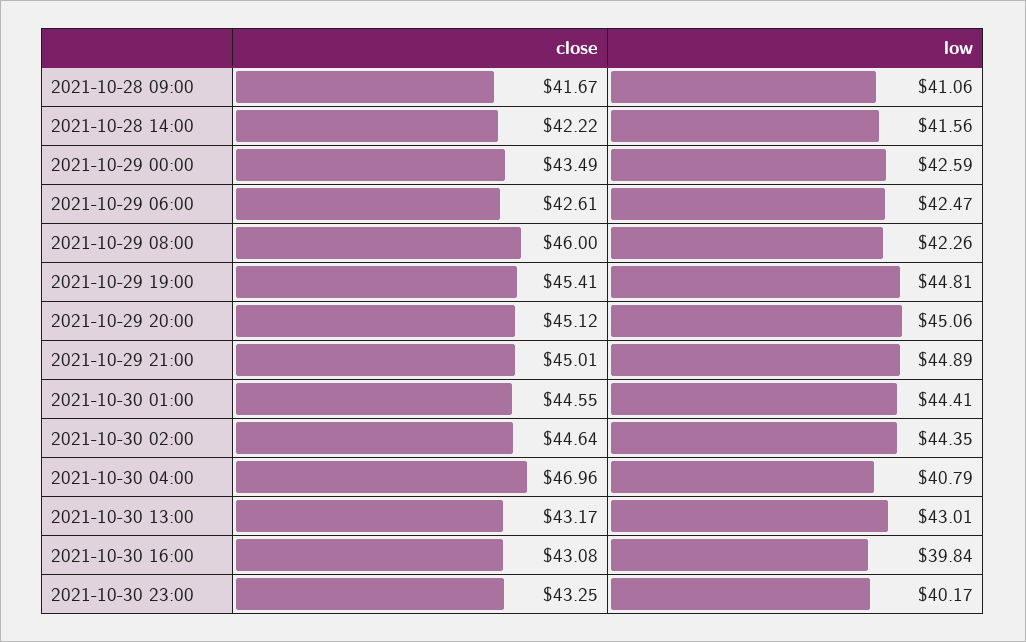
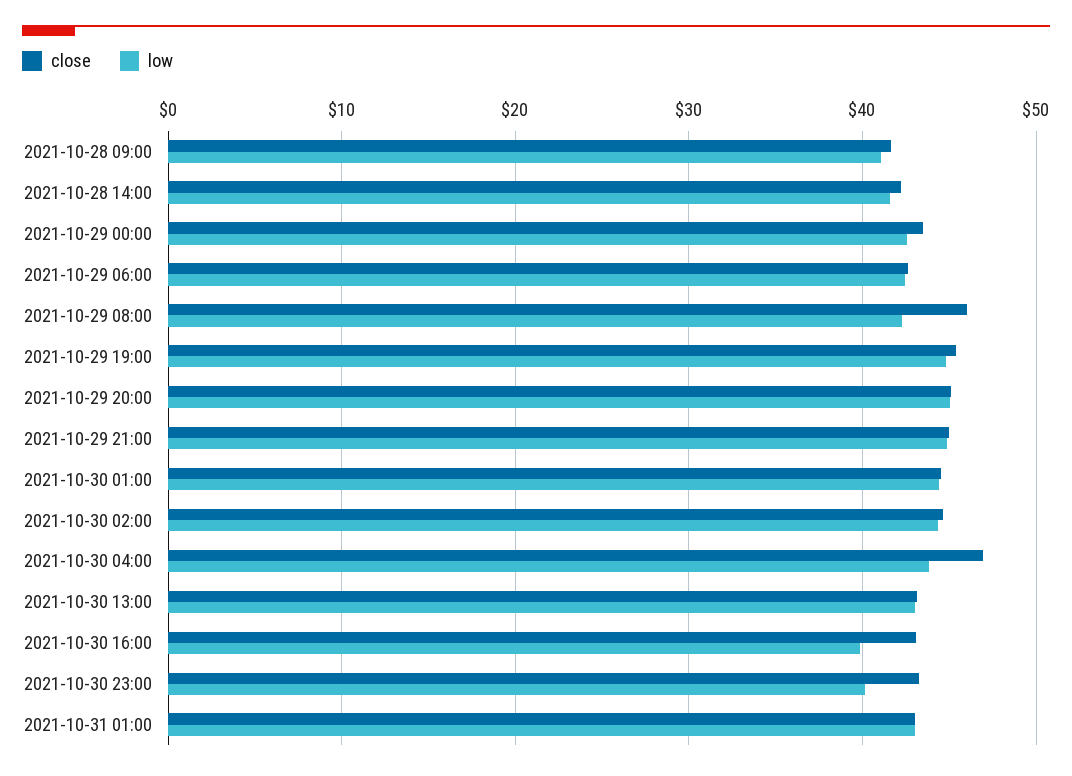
low, 2021-10-30 04:00: 40.79 -> 44
close, 2021-10-31 01:00: none -> 43
low, 2021-10-31 01:00: none -> 43

